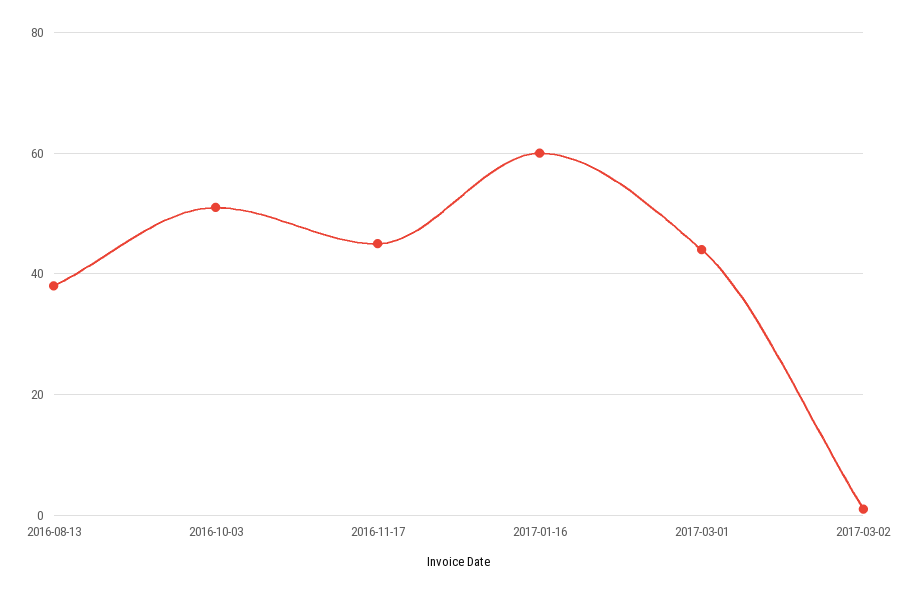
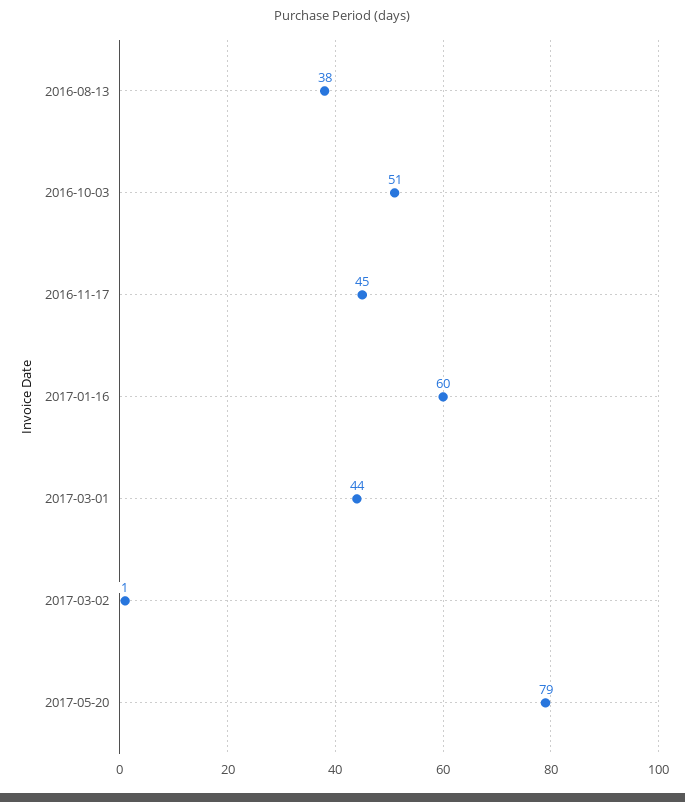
2017-05-20: none -> 79

